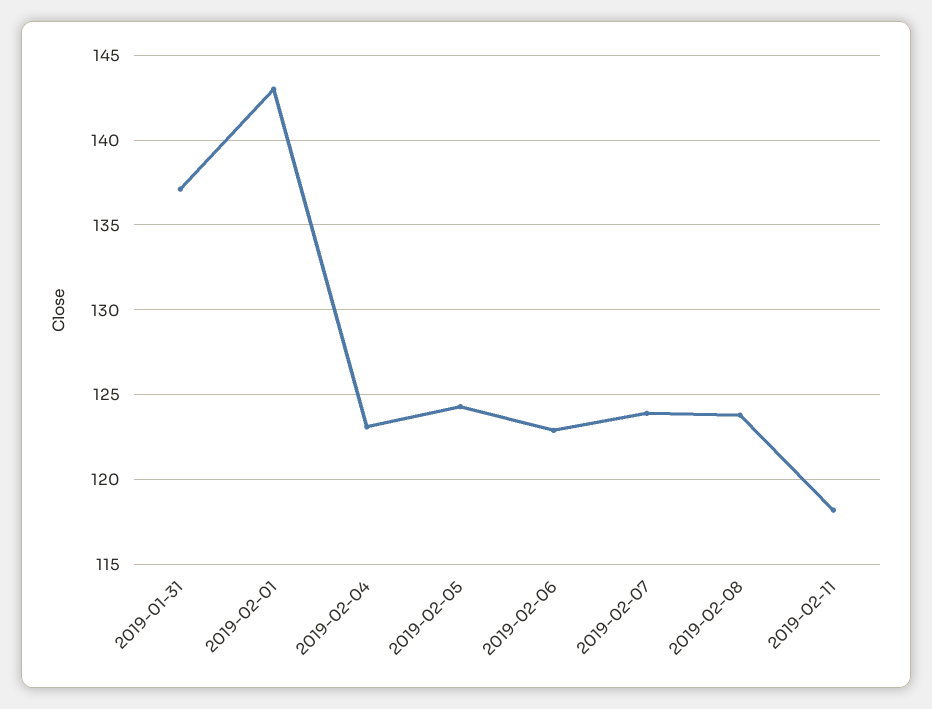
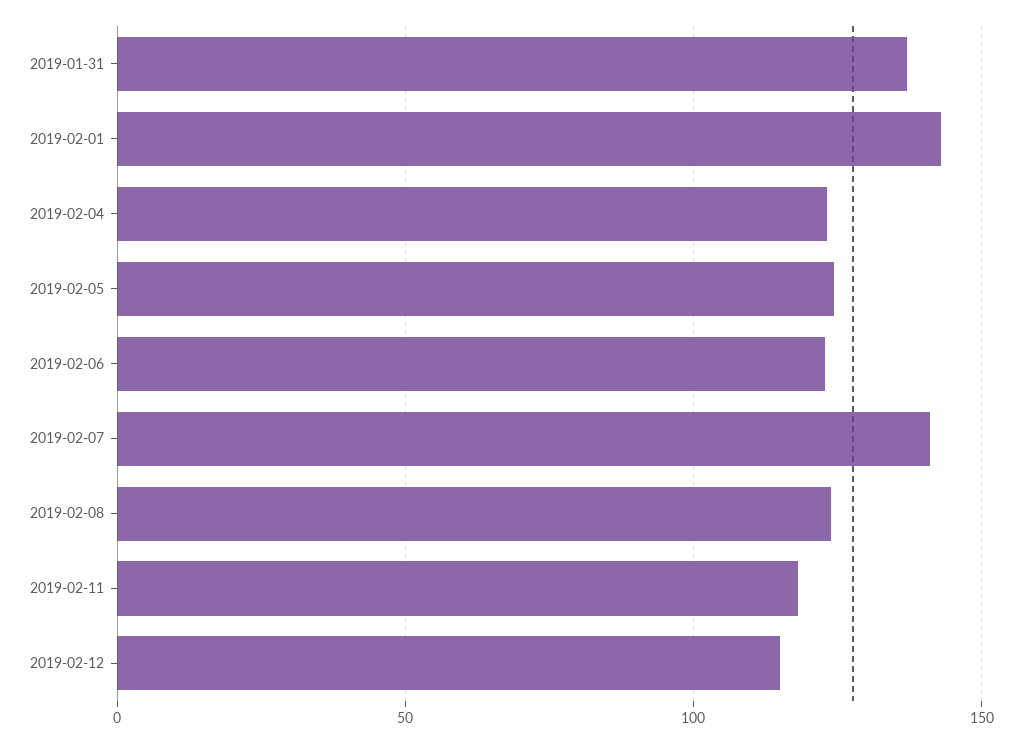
2019-02-07: 124 -> 140
2019-02-12: none -> 115

